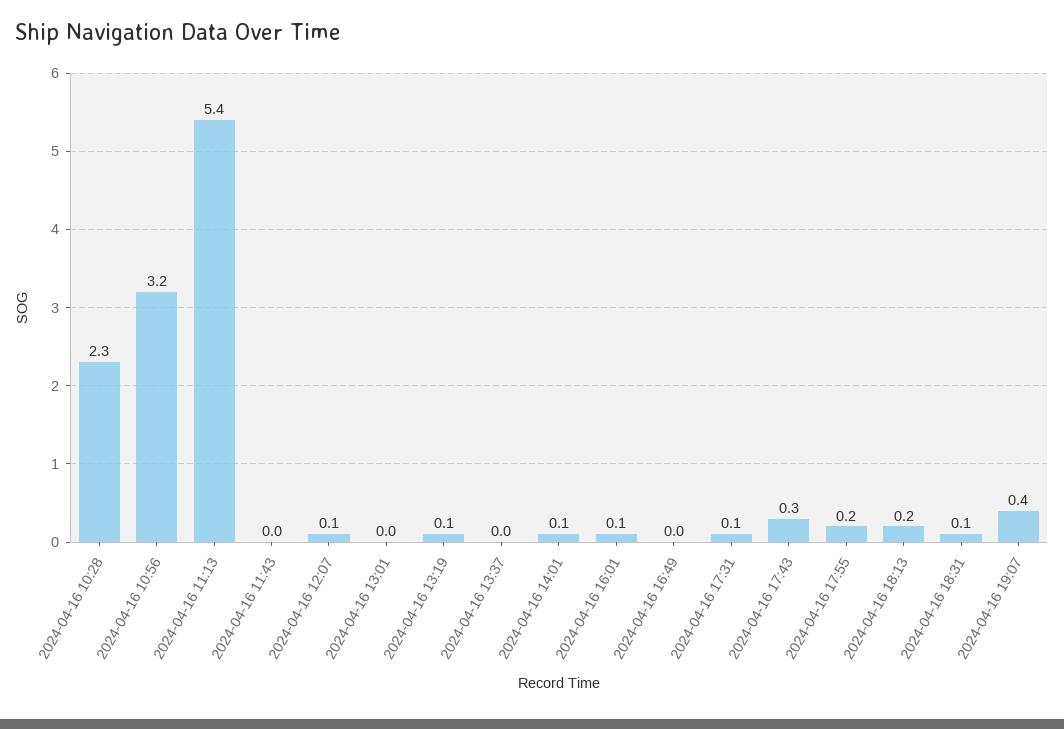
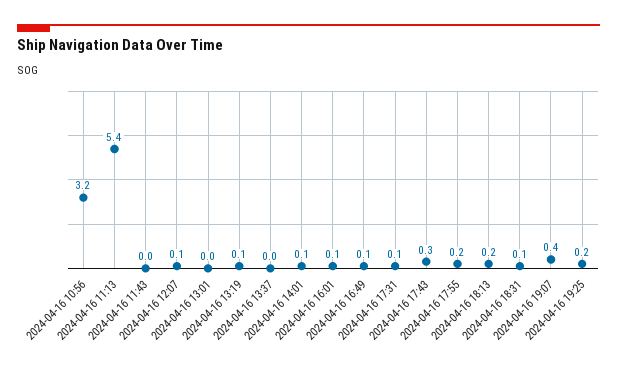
2024-04-16 10:28: 2.3 -> none
2024-04-16 16:49: 0 -> 0.1
2024-04-16 19:25: none -> 0.2

